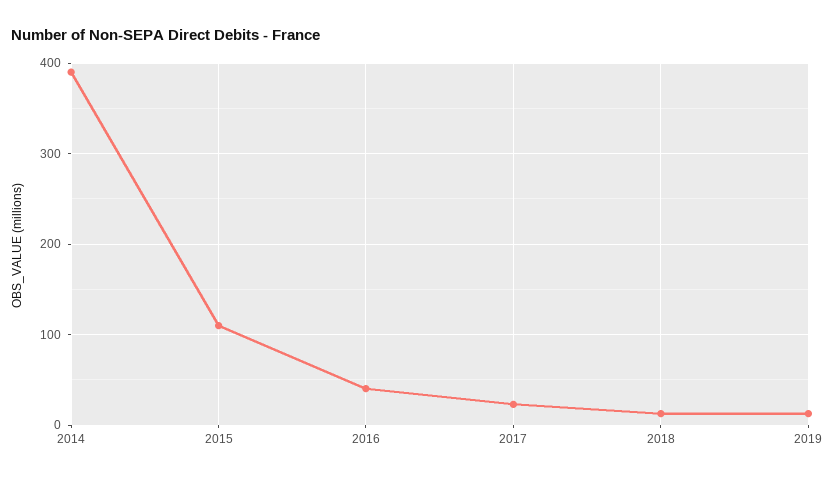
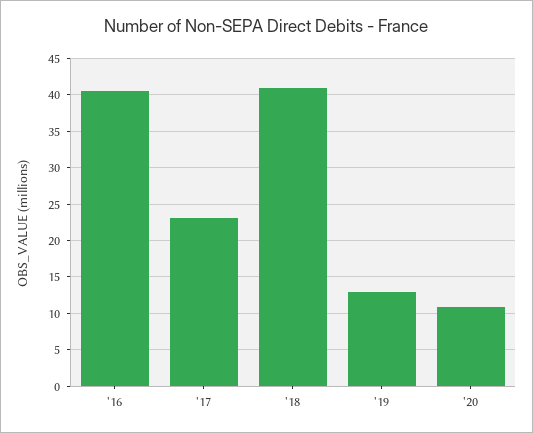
2014: 390 -> none
2015: 110 -> none
2018: 10 -> 41
'20: none -> 11

